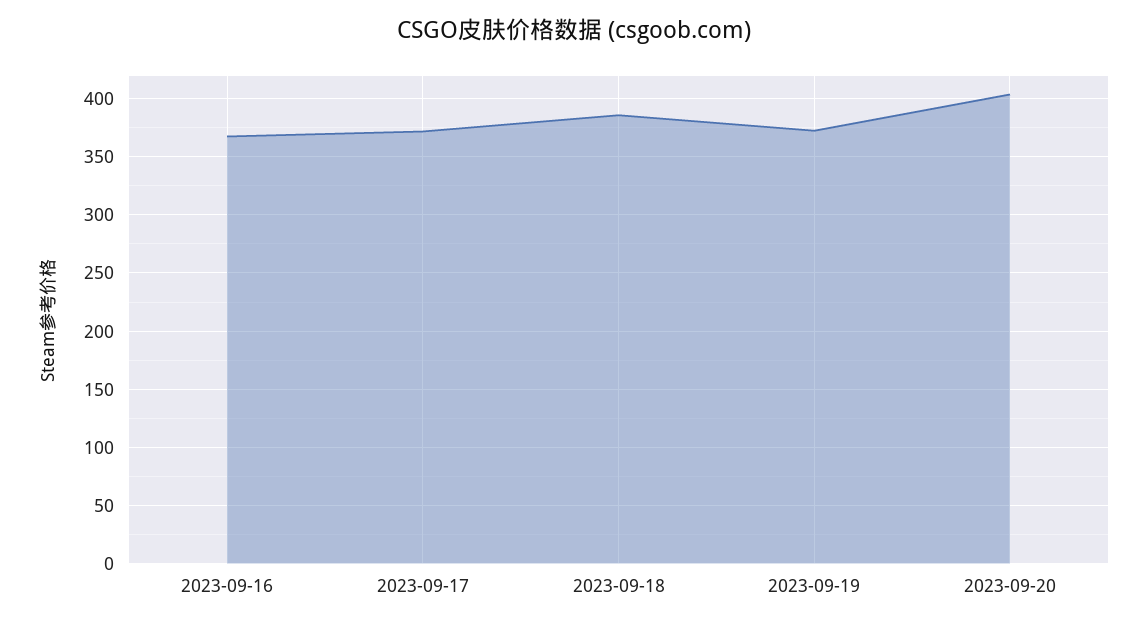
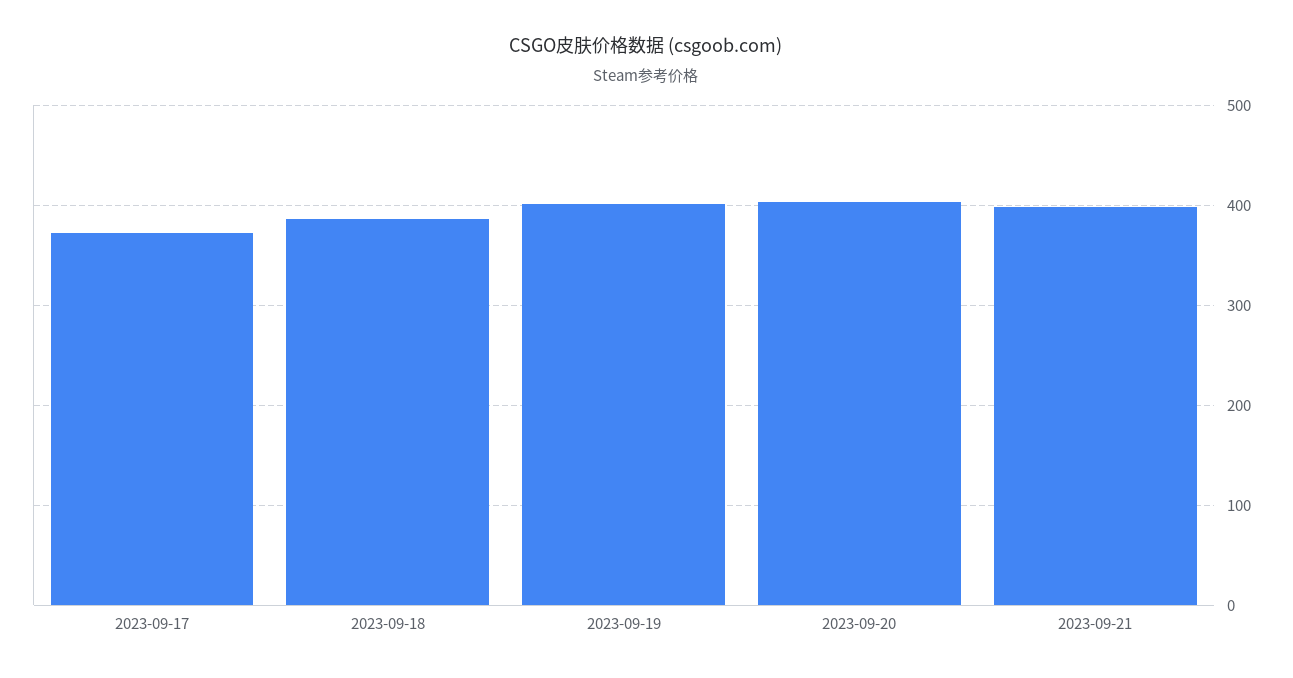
2023-09-16: 370 -> none
2023-09-19: 370 -> 400
2023-09-21: none -> 400

